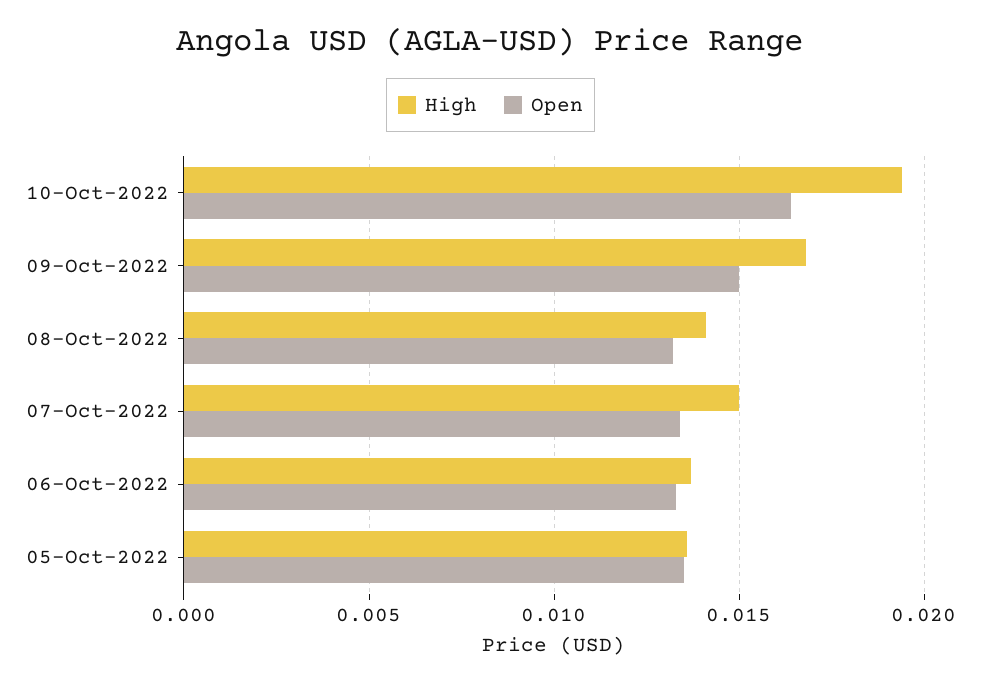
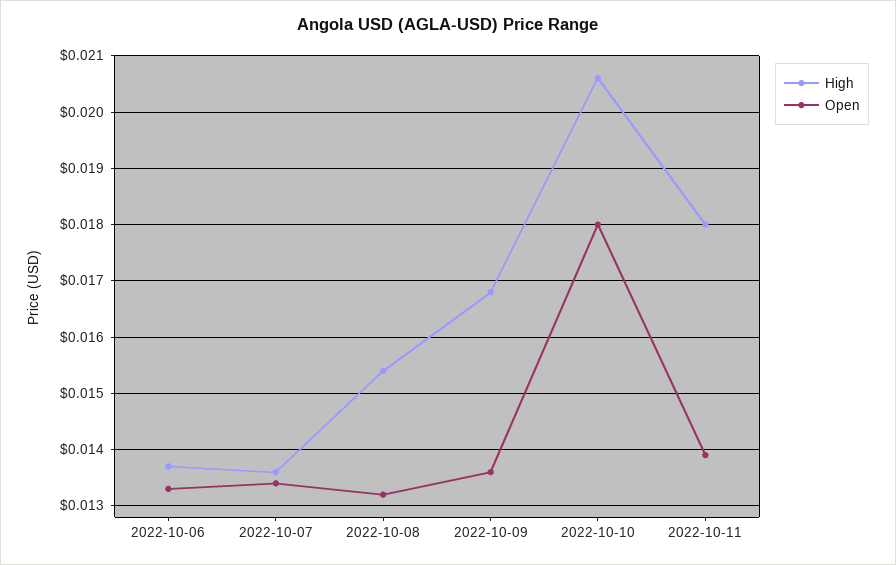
High, 10-Oct-2022: 0.0195 -> 0.0205
Open, 10-Oct-2022: 0.0165 -> 0.018
Open, 09-Oct-2022: 0.015 -> 0.0135
High, 08-Oct-2022: 0.014 -> 0.0155
High, 07-Oct-2022: 0.015 -> 0.0135
High, 05-Oct-2022: 0.0135 -> none
Open, 05-Oct-2022: 0.0135 -> none
High, 2022-10-11: none -> 0.018
Open, 2022-10-11: none -> 0.014

